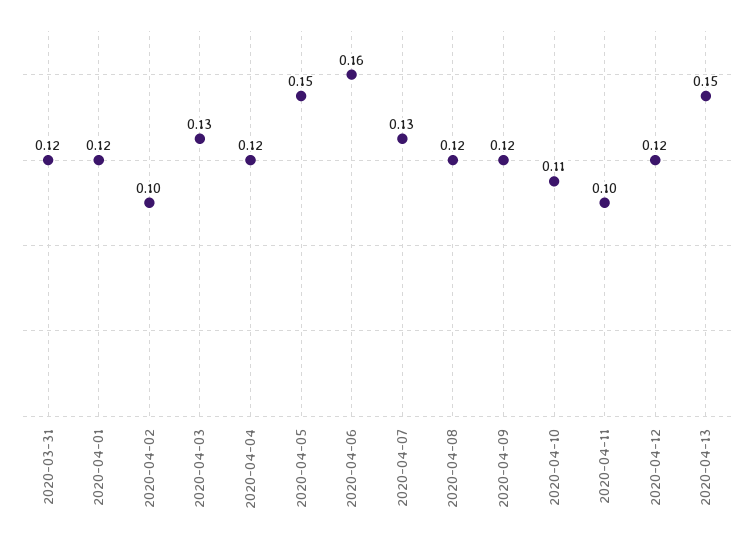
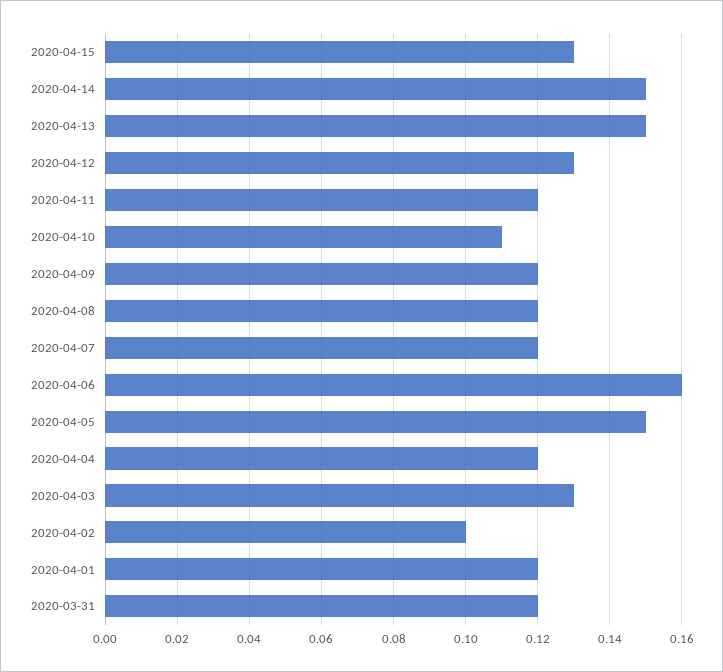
2020-04-07: 0.13 -> 0.12
2020-04-11: 0.1 -> 0.12
2020-04-12: 0.12 -> 0.13
2020-04-15: none -> 0.13
2020-04-14: none -> 0.15

